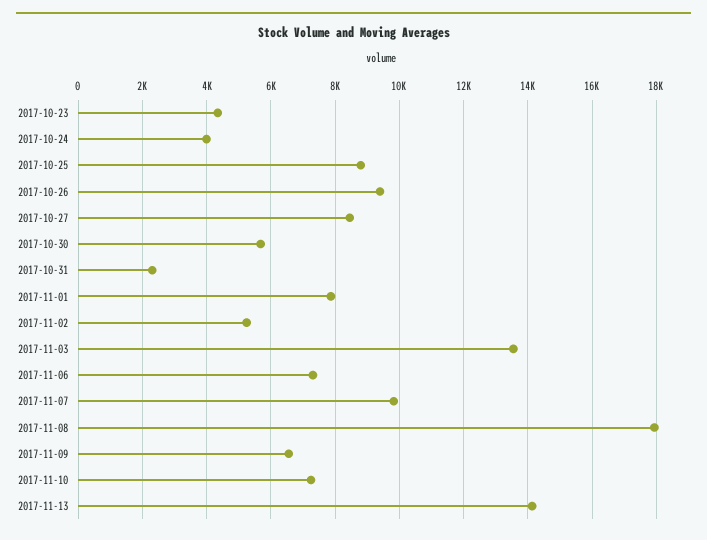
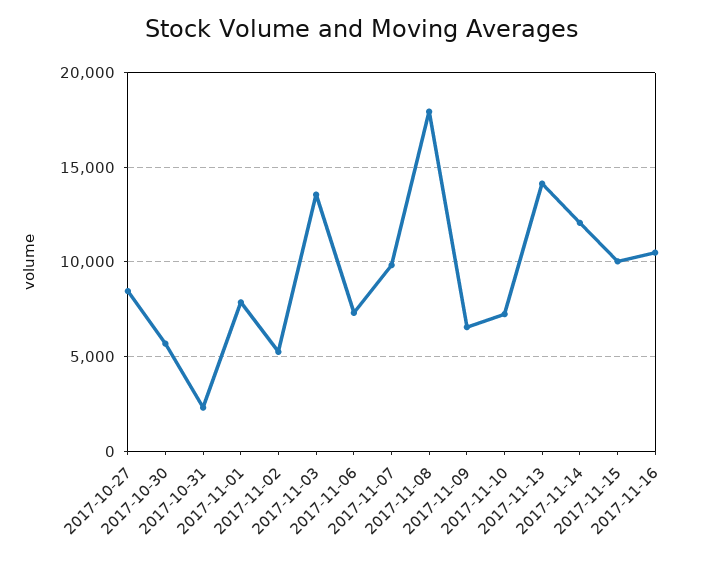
2017-10-23: 4400 -> none
2017-10-24: 4000 -> none
2017-10-25: 8800 -> none
2017-10-26: 9400 -> none
2017-11-14: none -> 12000
2017-11-15: none -> 10000
2017-11-16: none -> 10500

